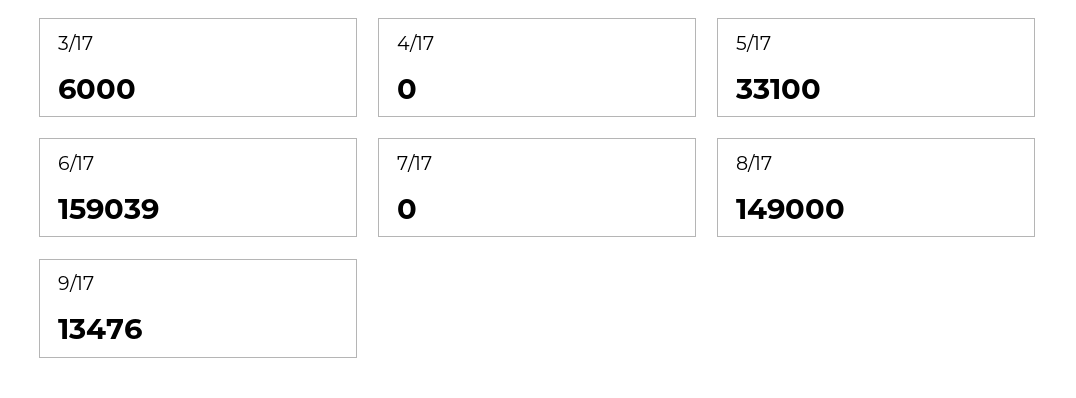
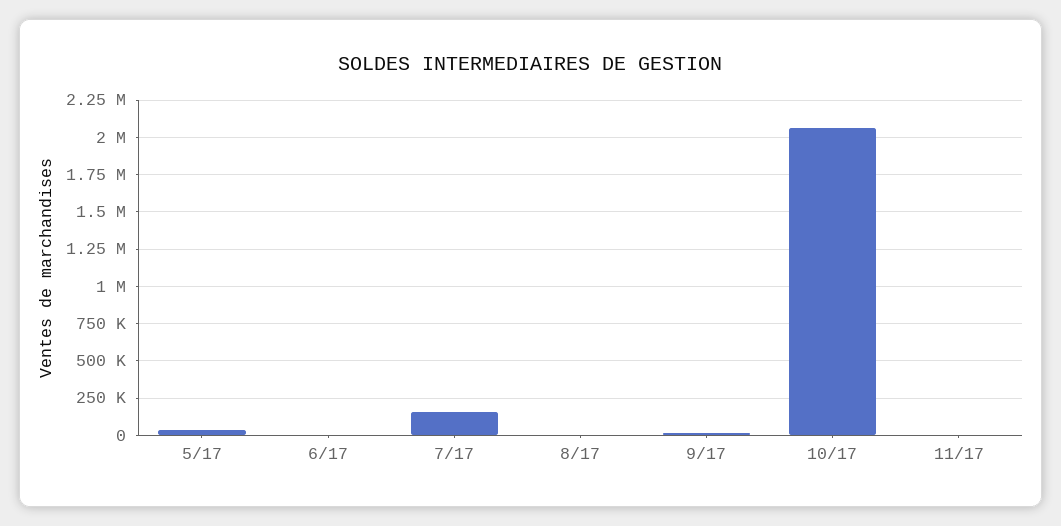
3/17: 6000 -> none
4/17: 0 -> none
6/17: 159039 -> 0
7/17: 0 -> 150000
8/17: 149000 -> 0
10/17: none -> 2050000
11/17: none -> 0

